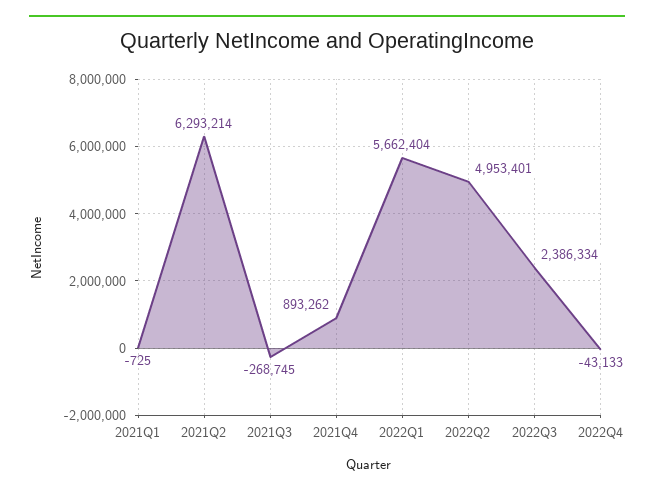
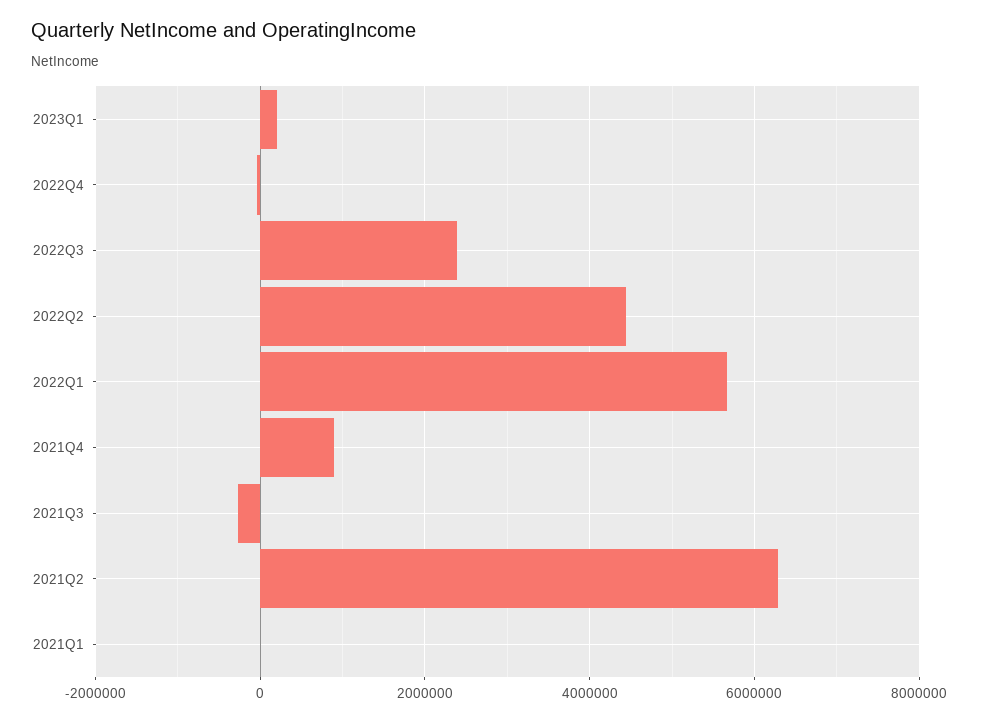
2022Q2: 4953401 -> 4400000
2023Q1: none -> 200000

